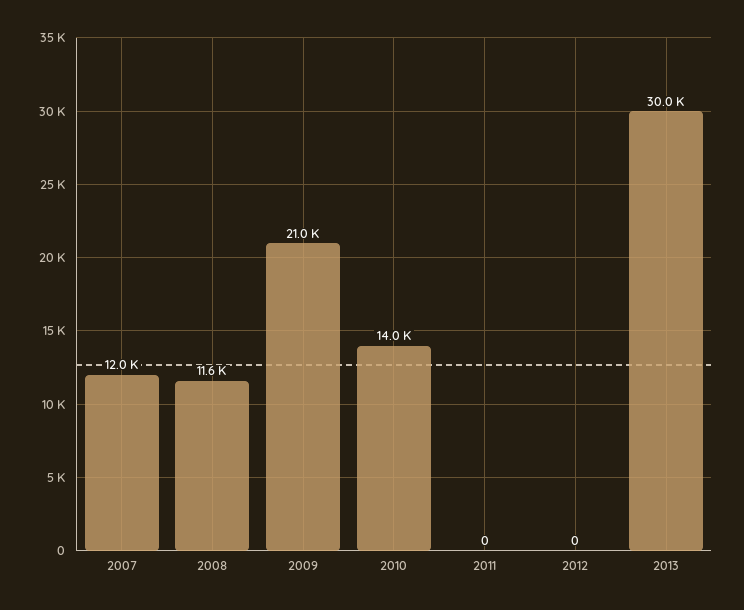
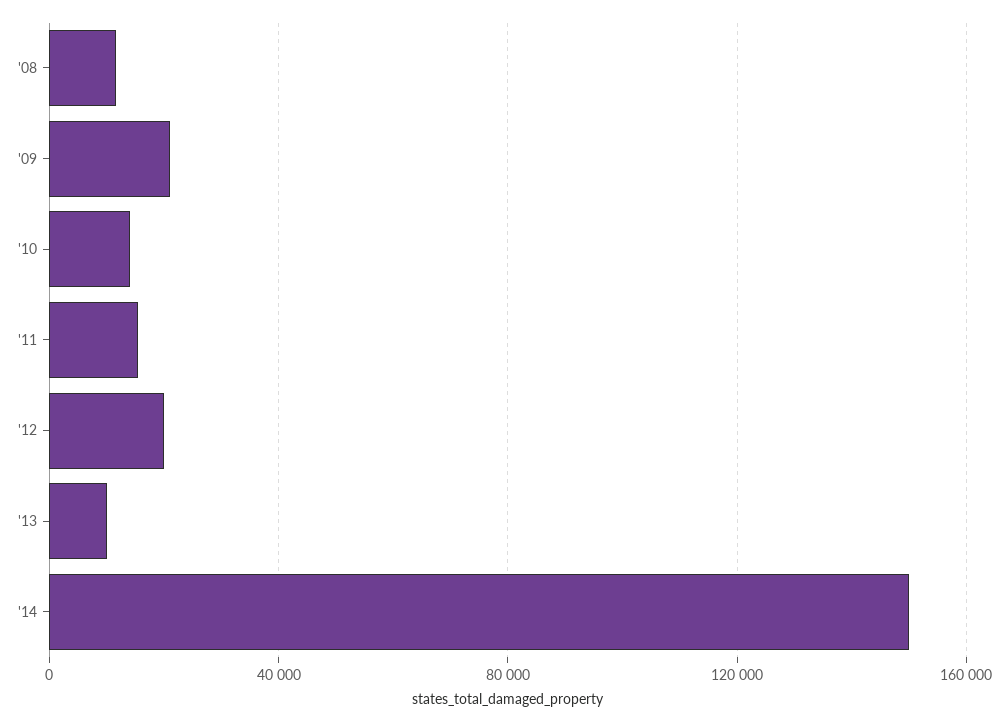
2007: 12000 -> none
2011: 0 -> 15000
2012: 0 -> 20000
2013: 30000 -> 10000
'14: none -> 150000

